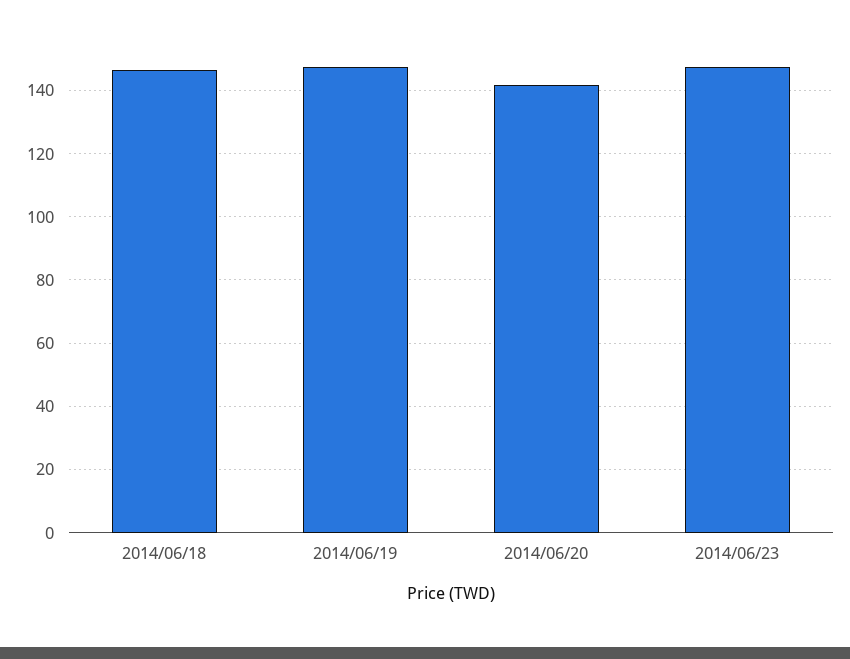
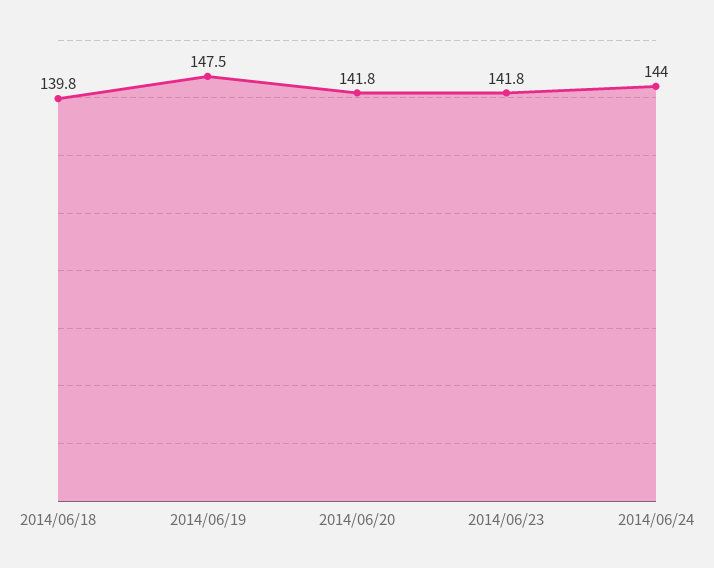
2014/06/18: 146 -> 139.8
2014/06/23: 148 -> 141.8
2014/06/24: none -> 144

